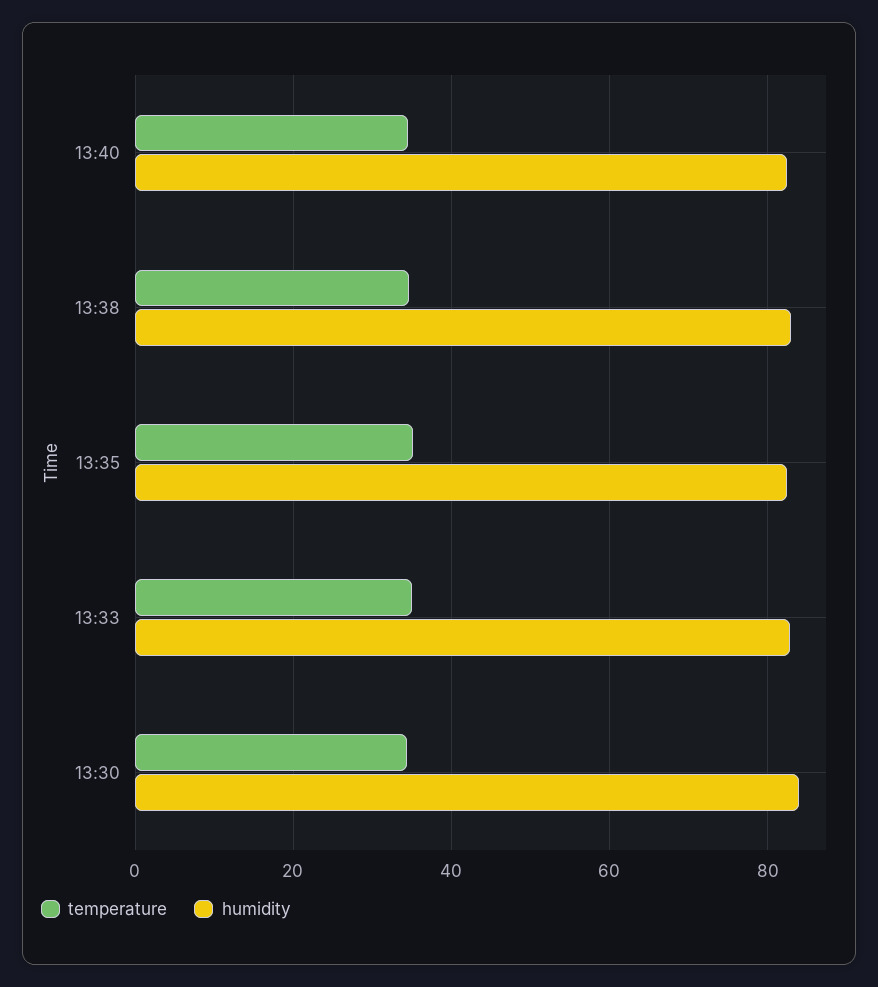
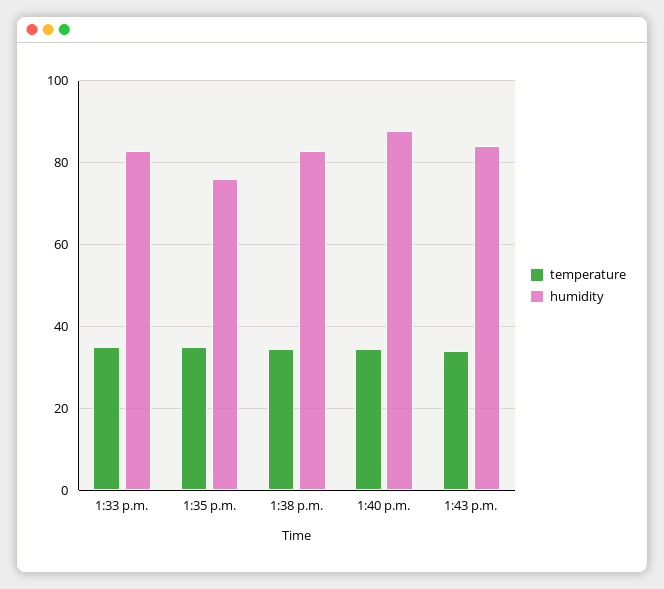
humidity, 13:40: 82 -> 88
humidity, 13:35: 82 -> 76
temperature, 13:30: 34 -> none
humidity, 13:30: 84 -> none
temperature, 1:43 p.m.: none -> 34
humidity, 1:43 p.m.: none -> 84

